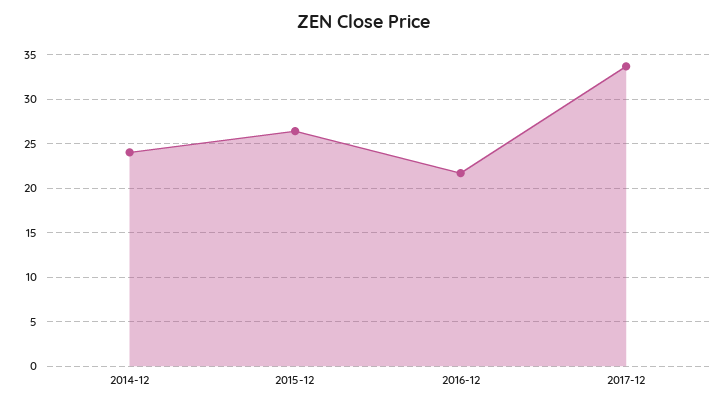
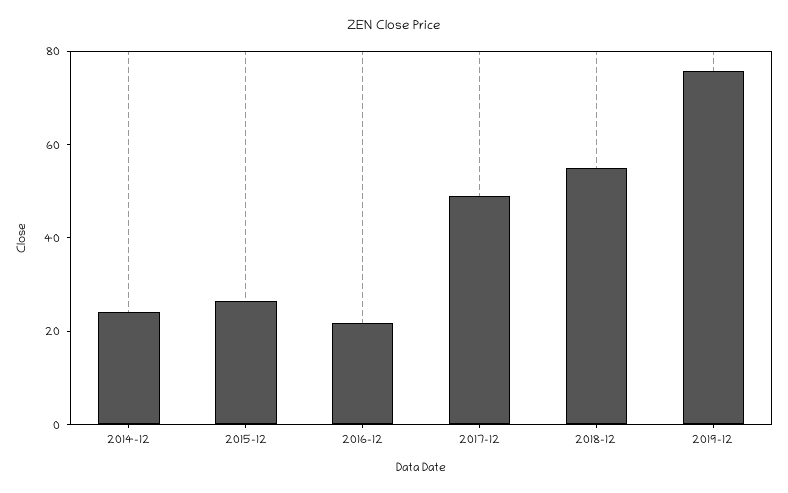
2017-12: 34 -> 50
2018-12: none -> 55
2019-12: none -> 75

